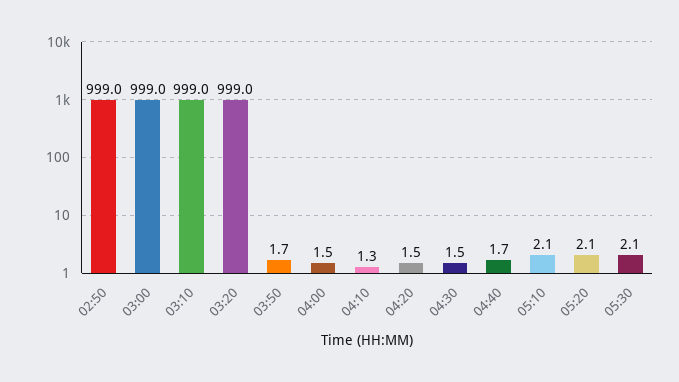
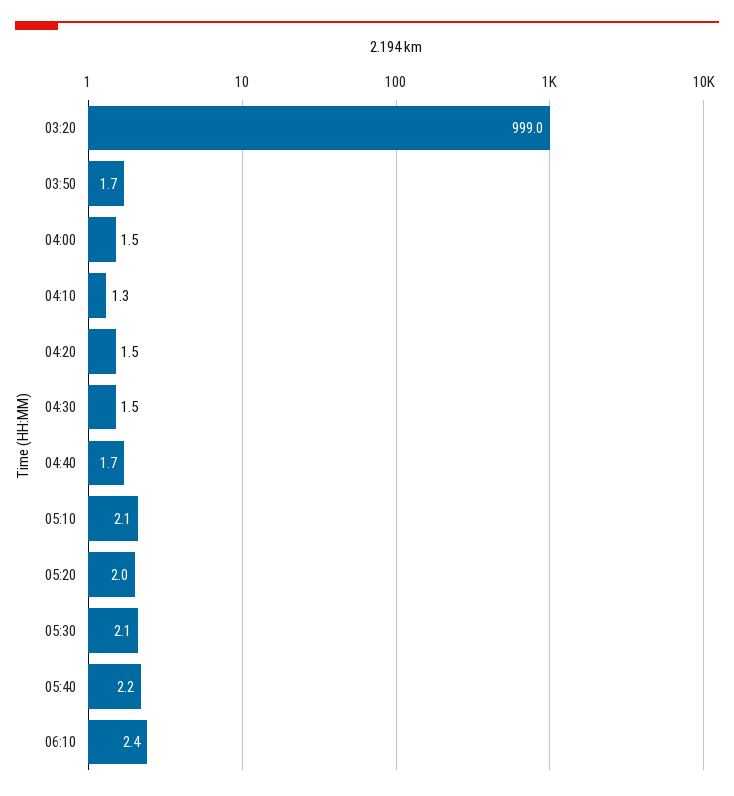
02:50: 999 -> none
03:00: 999 -> none
03:10: 999 -> none
05:20: 2.1 -> 2
05:40: none -> 2.2
06:10: none -> 2.4

